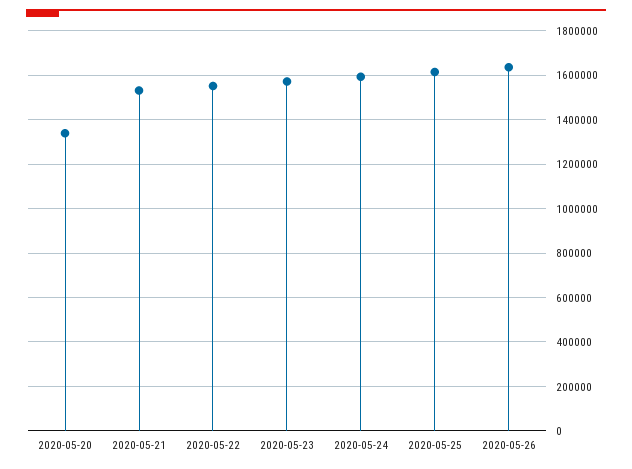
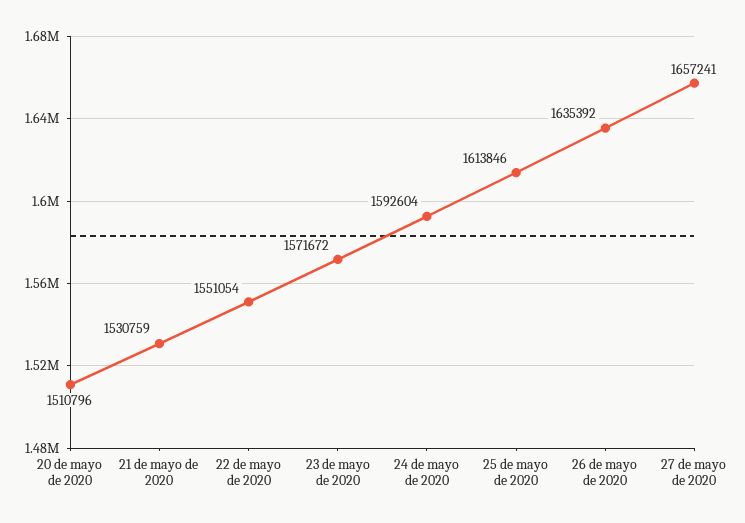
2020-05-20: 1350000 -> 1510796
27 de mayo de 2020: none -> 1657241

